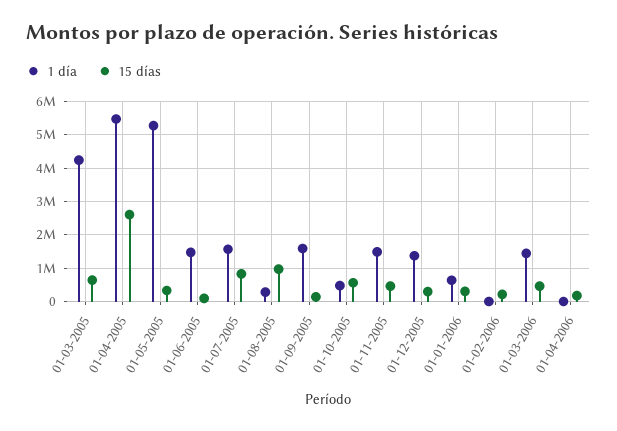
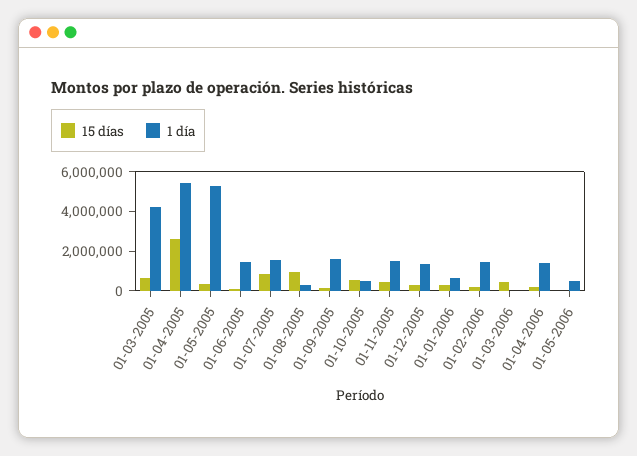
1 día, 01-02-2006: 0 -> 1500000
1 día, 01-03-2006: 1400000 -> 0
1 día, 01-04-2006: 0 -> 1500000
15 días, 01-05-2006: none -> 0
1 día, 01-05-2006: none -> 500000

